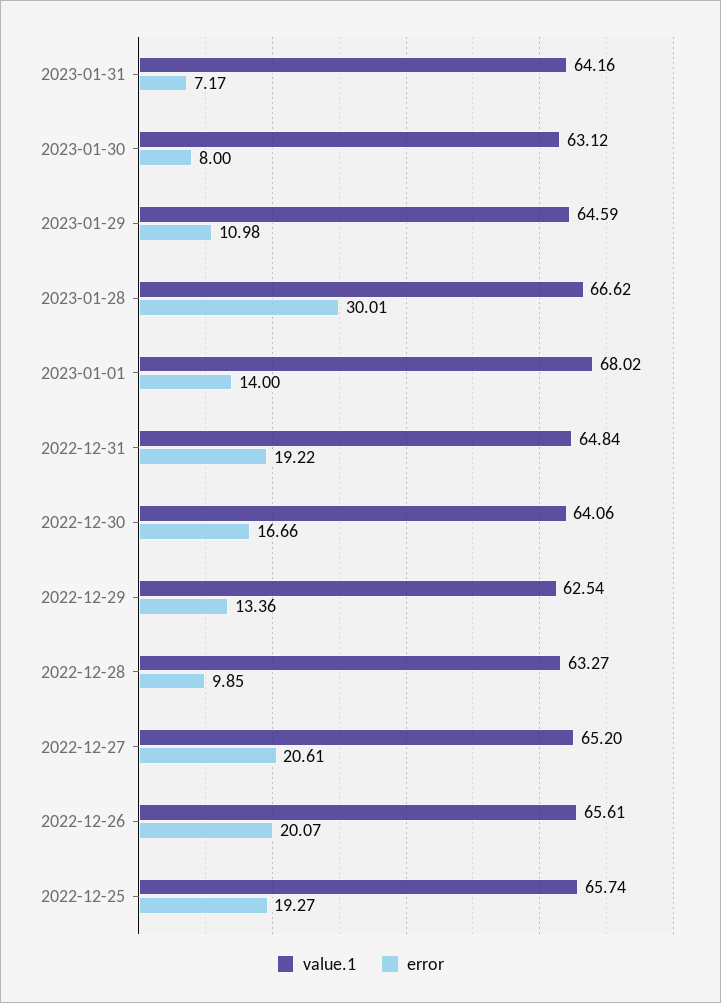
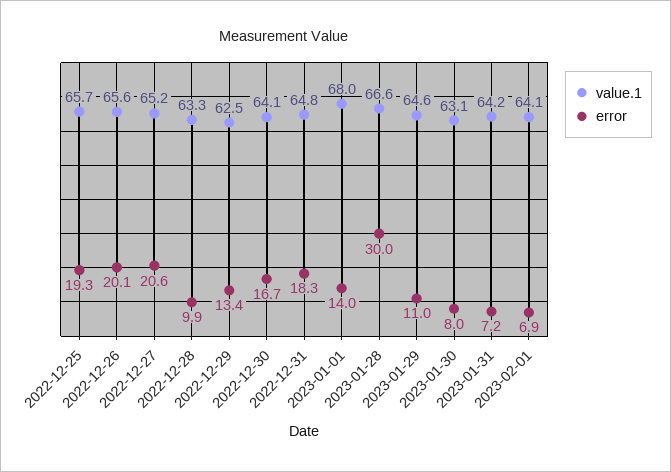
error, 2022-12-31: 19.22 -> 18.3
value.1, 2023-02-01: none -> 64.1
error, 2023-02-01: none -> 6.9

